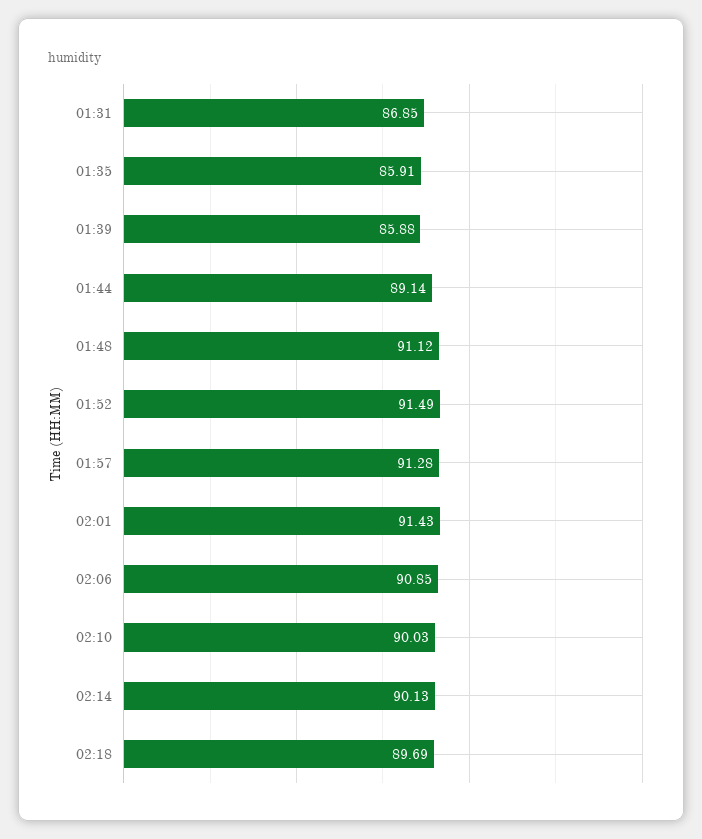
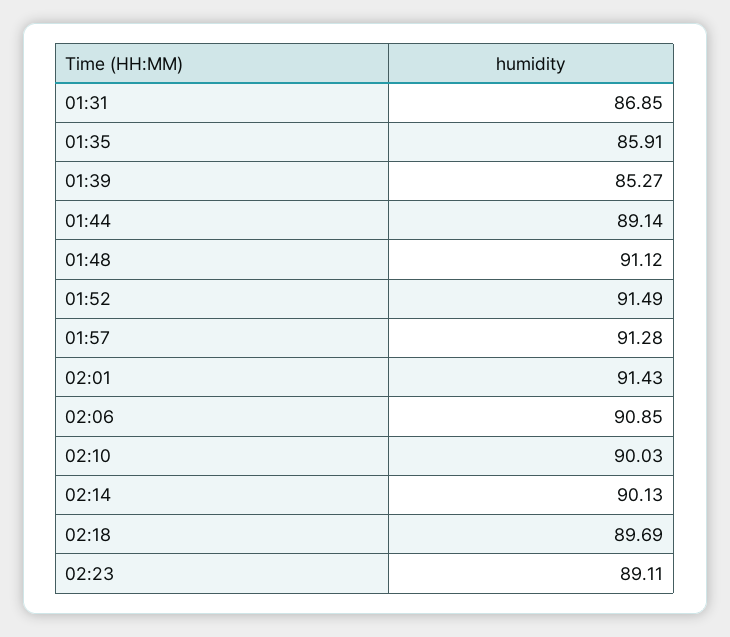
01:39: 85.88 -> 85.27
02:23: none -> 89.11

